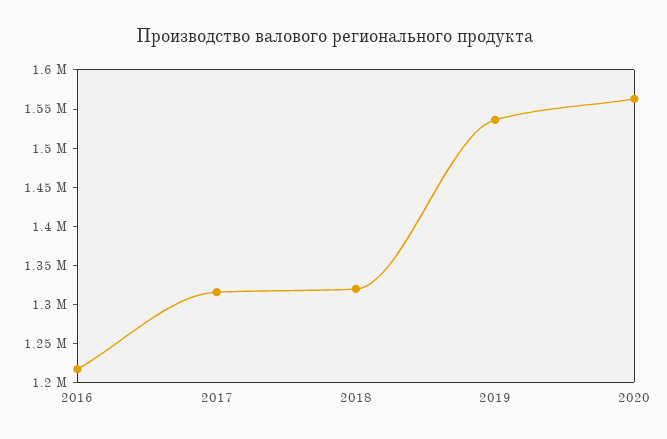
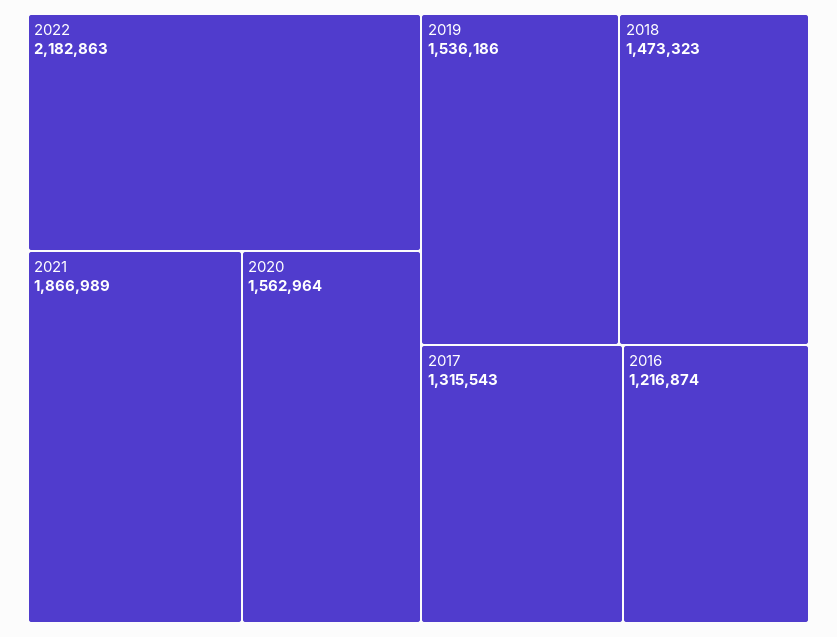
2018: 1325000 -> 1473323
2022: none -> 2182863
2021: none -> 1866989

